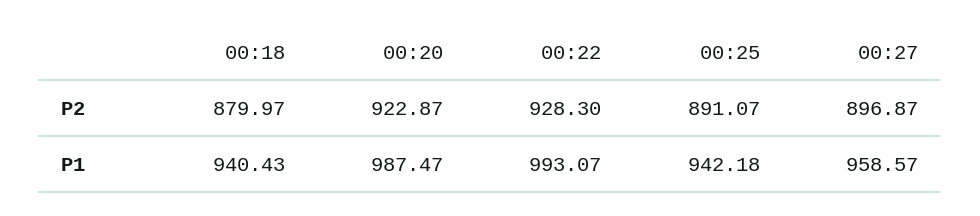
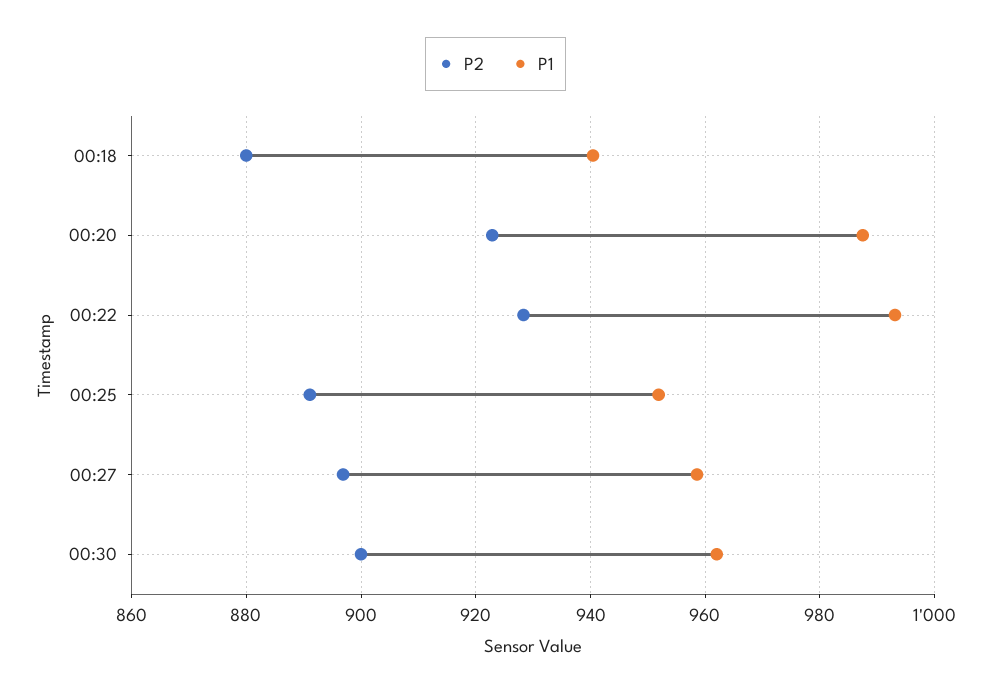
P1, 00:25: 942.18 -> 952
P2, 00:30: none -> 900
P1, 00:30: none -> 962

